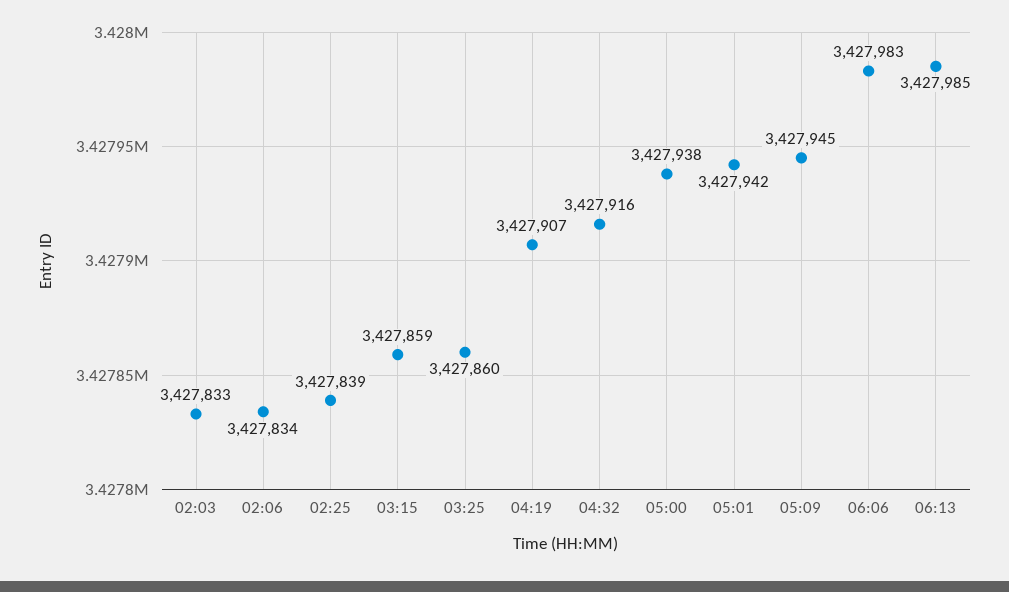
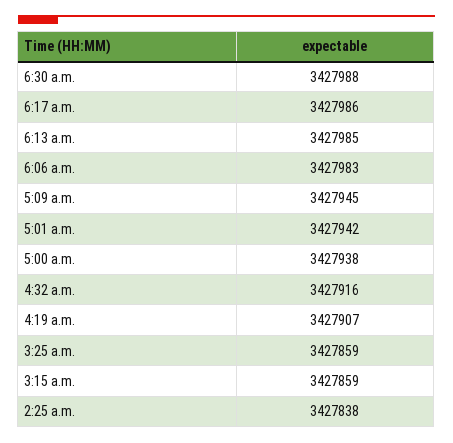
02:03: 3427833 -> none
02:06: 3427834 -> none
02:25: 3427839 -> 3427838
03:25: 3427860 -> 3427859
6:30 a.m.: none -> 3427988
6:17 a.m.: none -> 3427986

